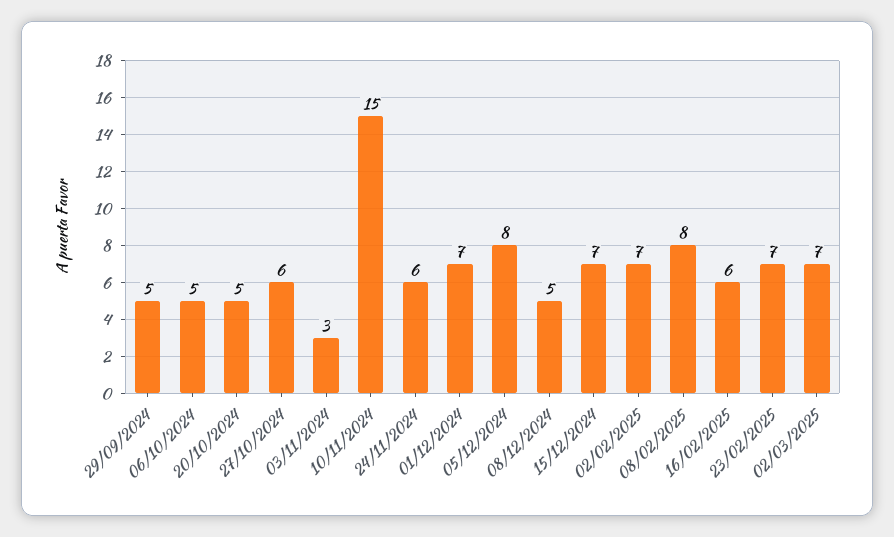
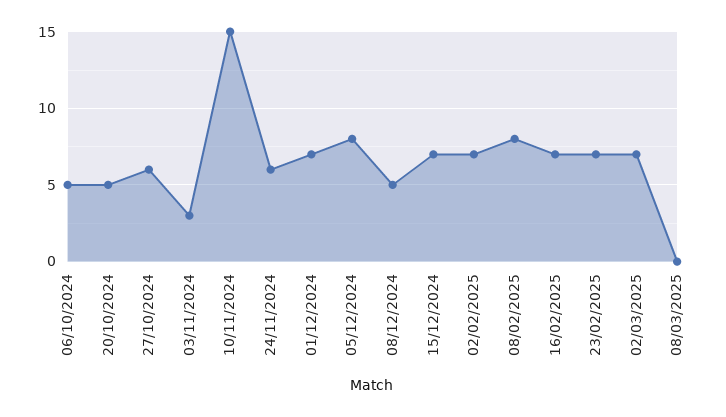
29/09/2024: 5 -> none
16/02/2025: 6 -> 7
08/03/2025: none -> 0

